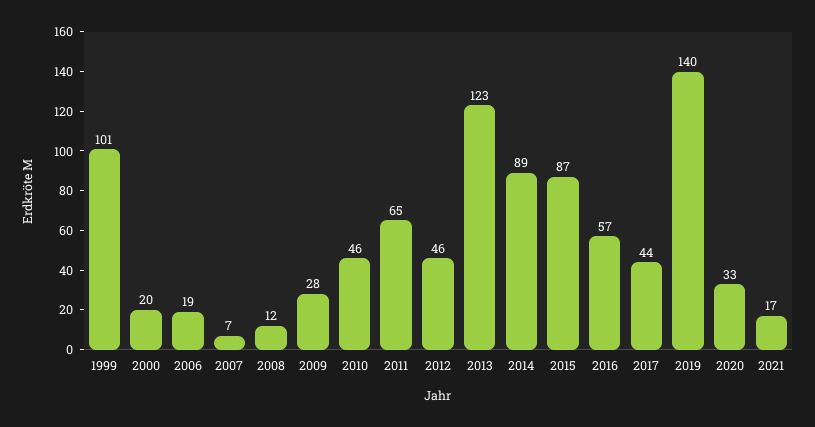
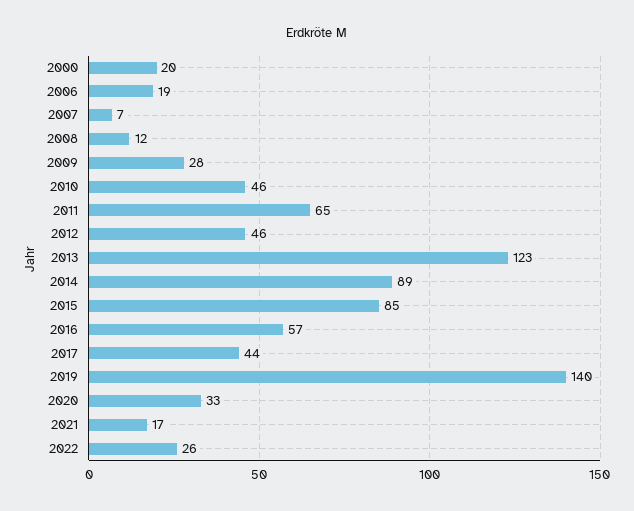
1999: 101 -> none
2015: 87 -> 85
2022: none -> 26

